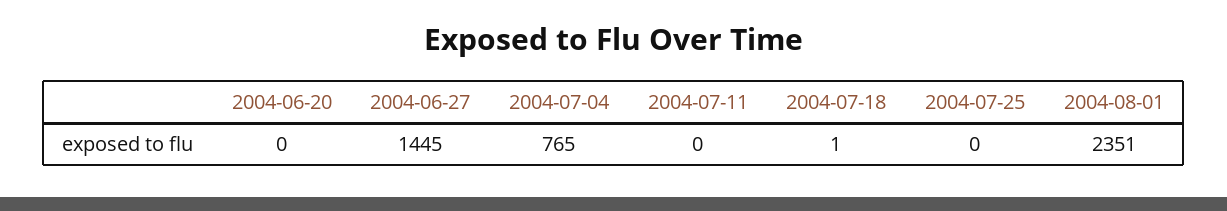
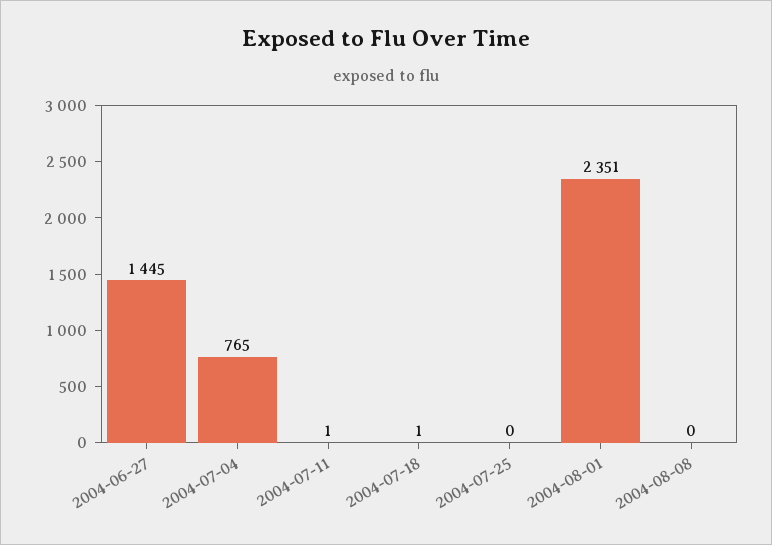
2004-06-20: 0 -> none
2004-07-11: 0 -> 1
2004-08-08: none -> 0

